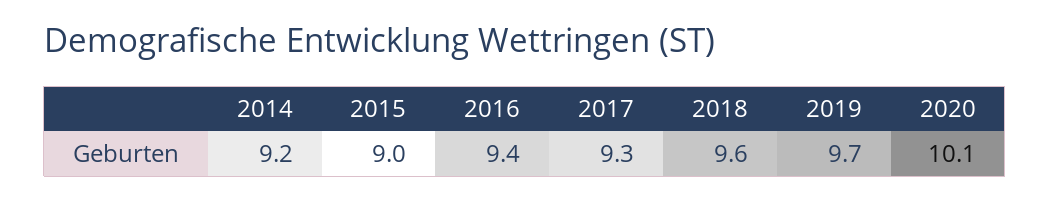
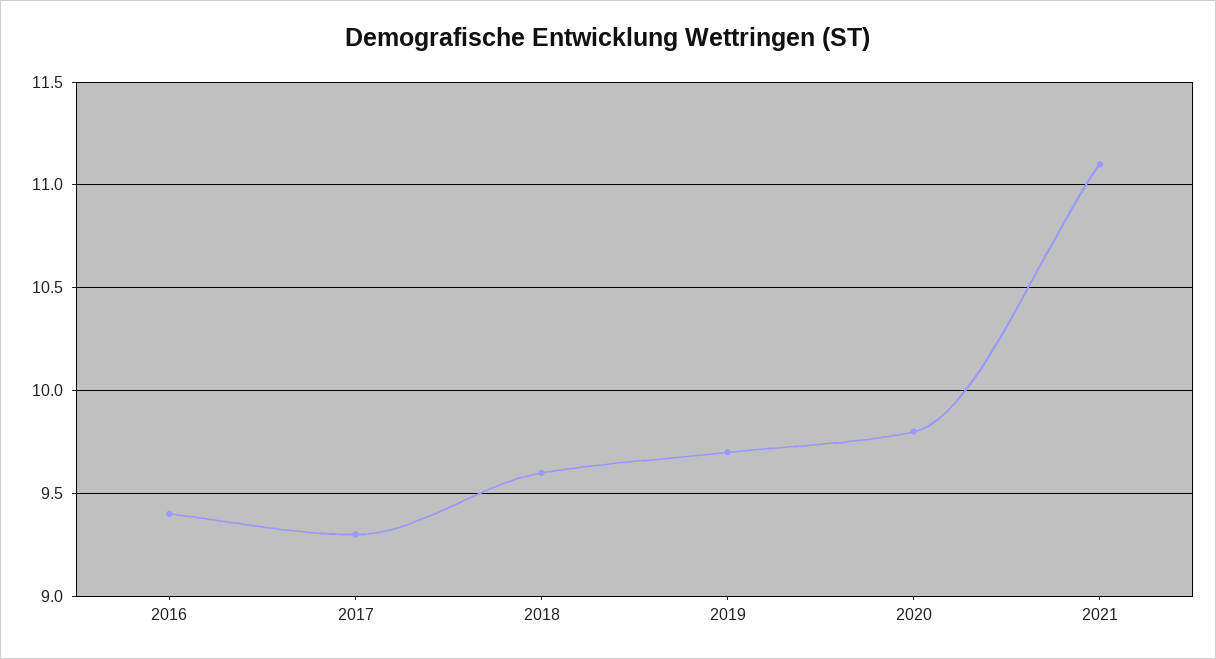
2014: 9.2 -> none
2015: 9 -> none
2020: 10.1 -> 9.8
2021: none -> 11.1

